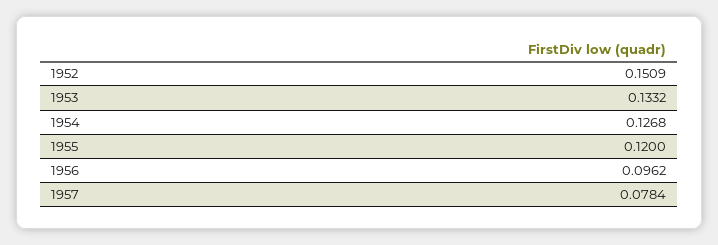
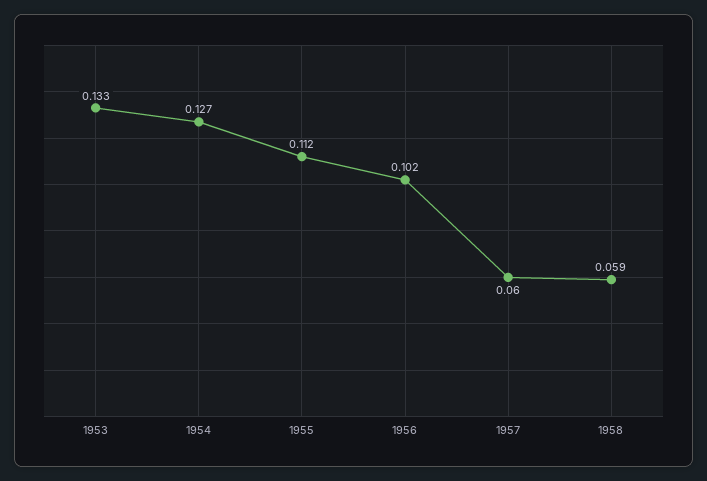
1952: 0.1509 -> none
1955: 0.12 -> 0.112
1956: 0.0962 -> 0.102
1957: 0.0784 -> 0.06
1958: none -> 0.059

